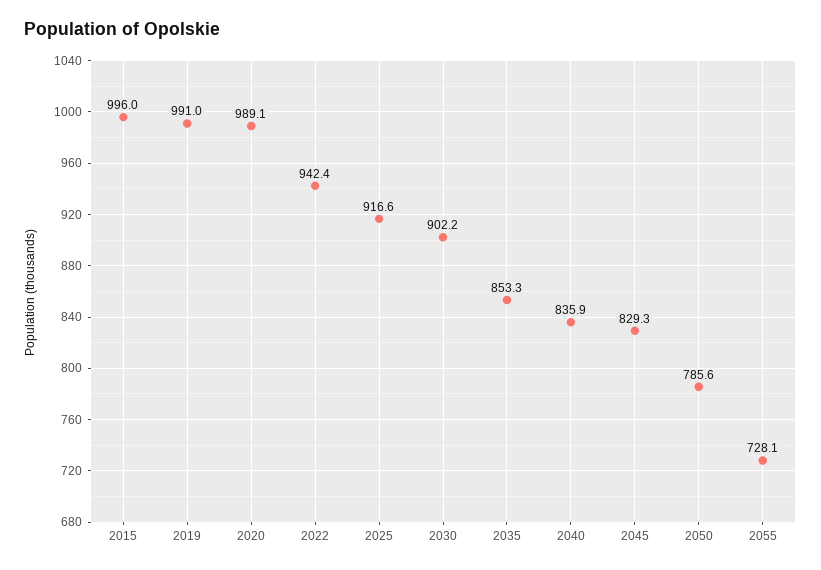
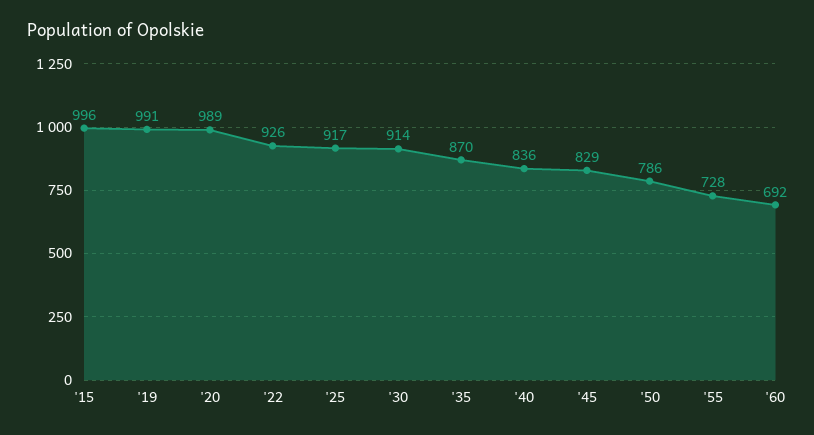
2022: 942.4 -> 926
2030: 902.2 -> 914
2035: 853.3 -> 870
'60: none -> 692

